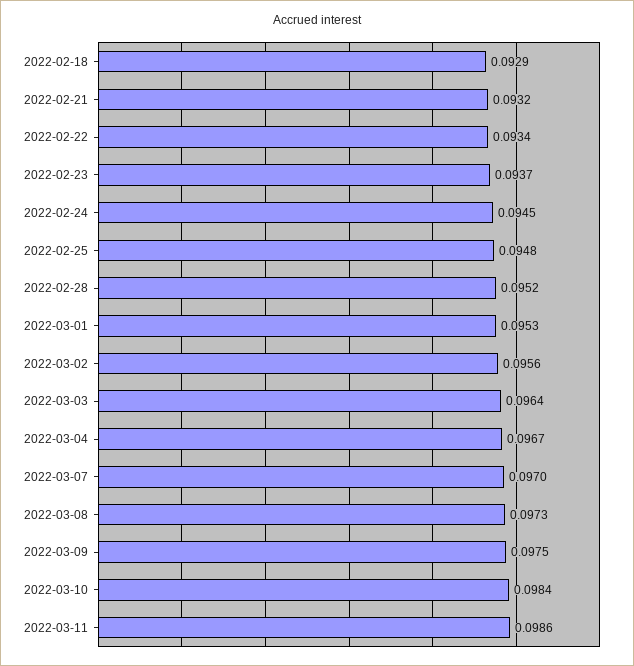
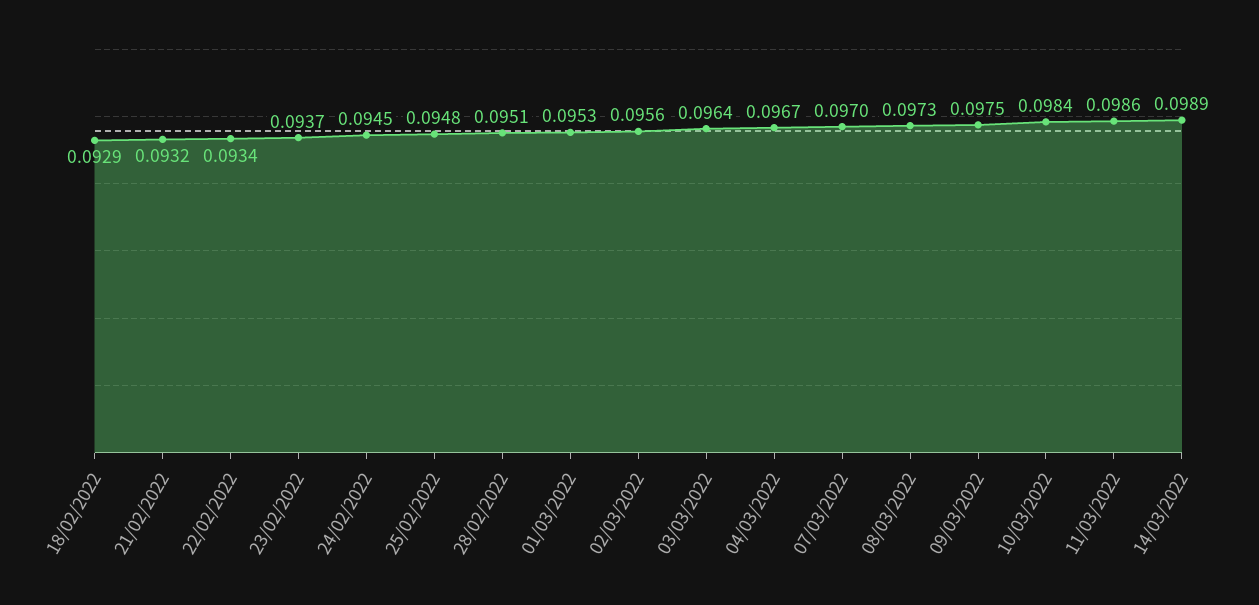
2022-02-28: 0.0952 -> 0.0951
14/03/2022: none -> 0.0989

